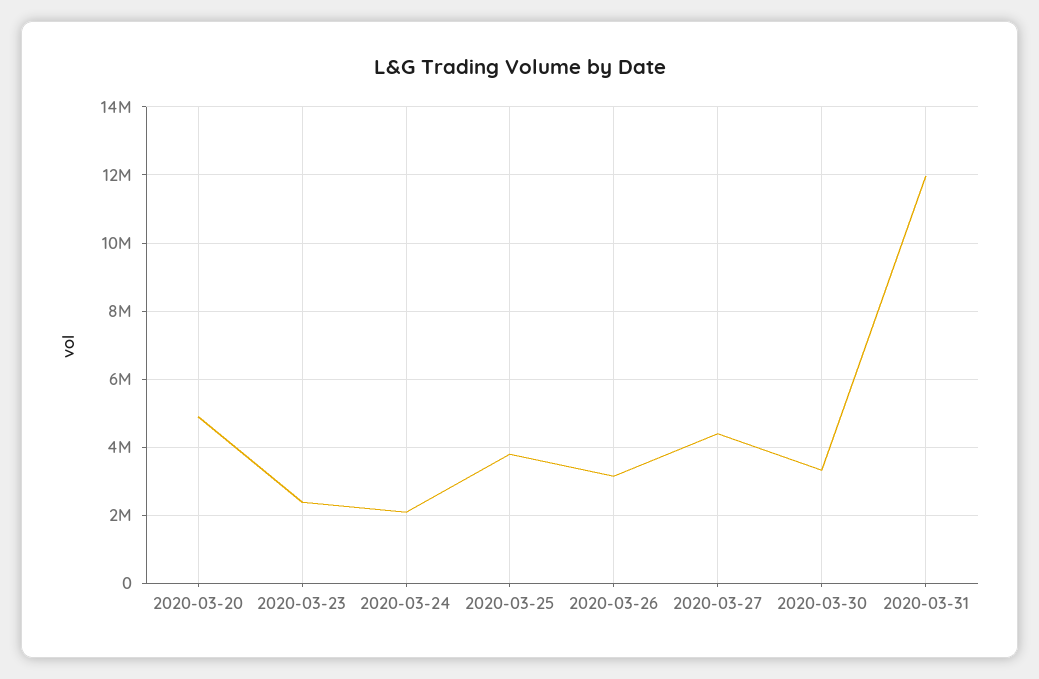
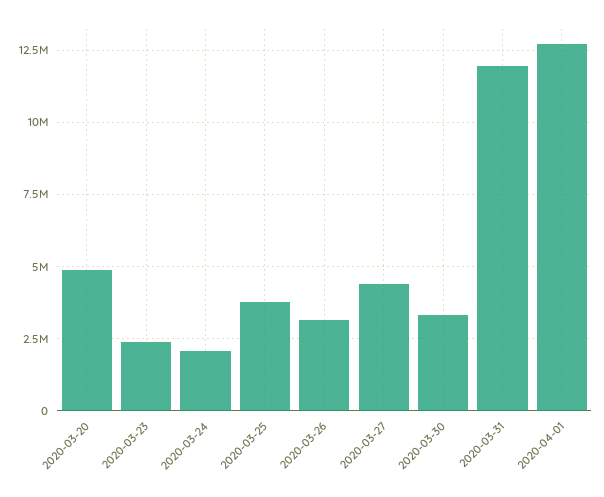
2020-04-01: none -> 12750000

